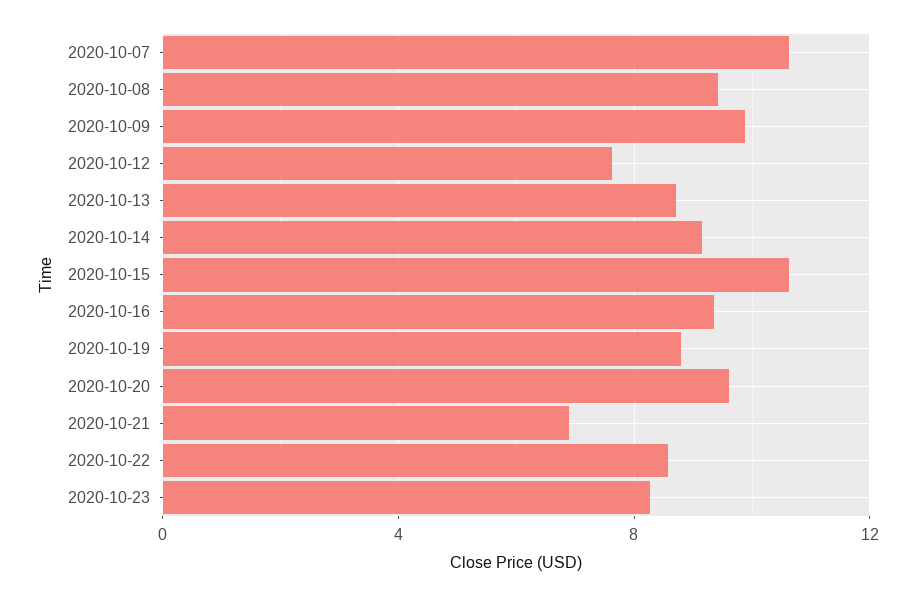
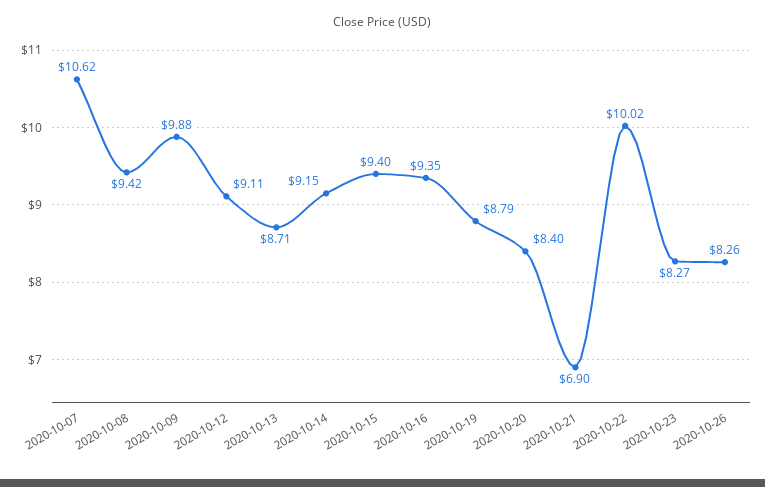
2020-10-12: 7.5 -> 9.11
2020-10-15: 10.5 -> 9.4
2020-10-20: 9.5 -> 8.4
2020-10-22: 8.5 -> 10.02
2020-10-26: none -> 8.26

